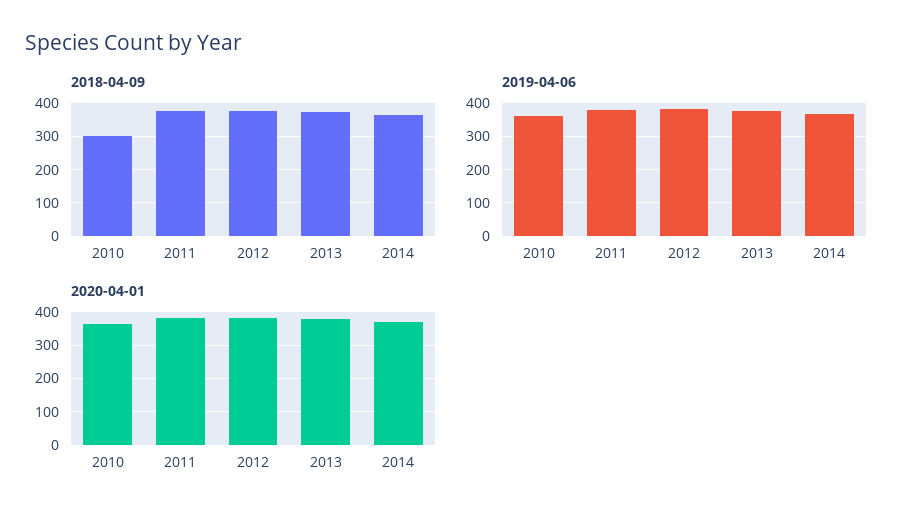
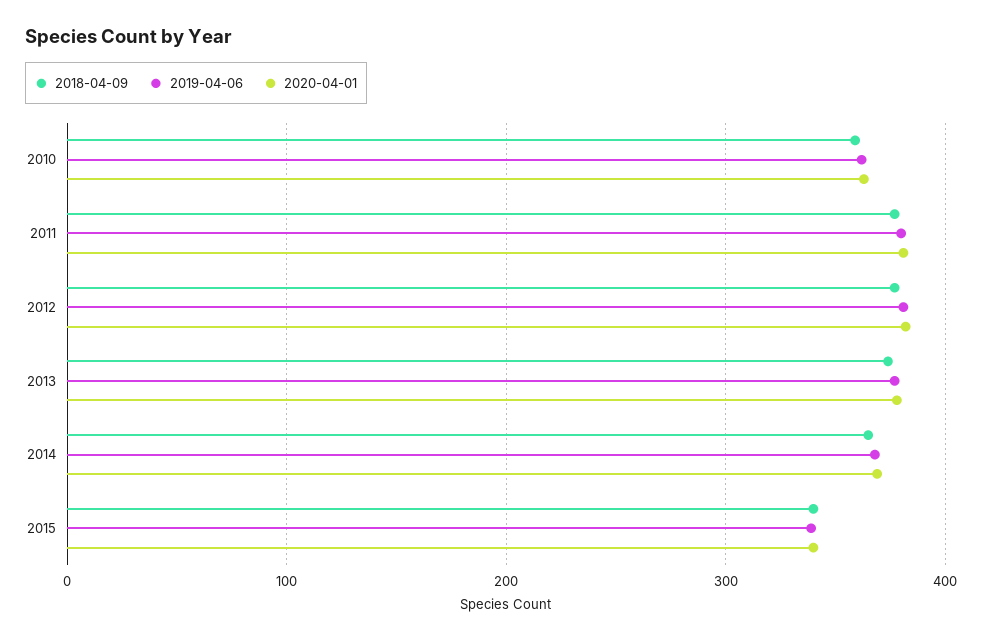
2018-04-09, 2010: 300 -> 360
2018-04-09, 2015: none -> 340
2019-04-06, 2015: none -> 340
2020-04-01, 2015: none -> 340

